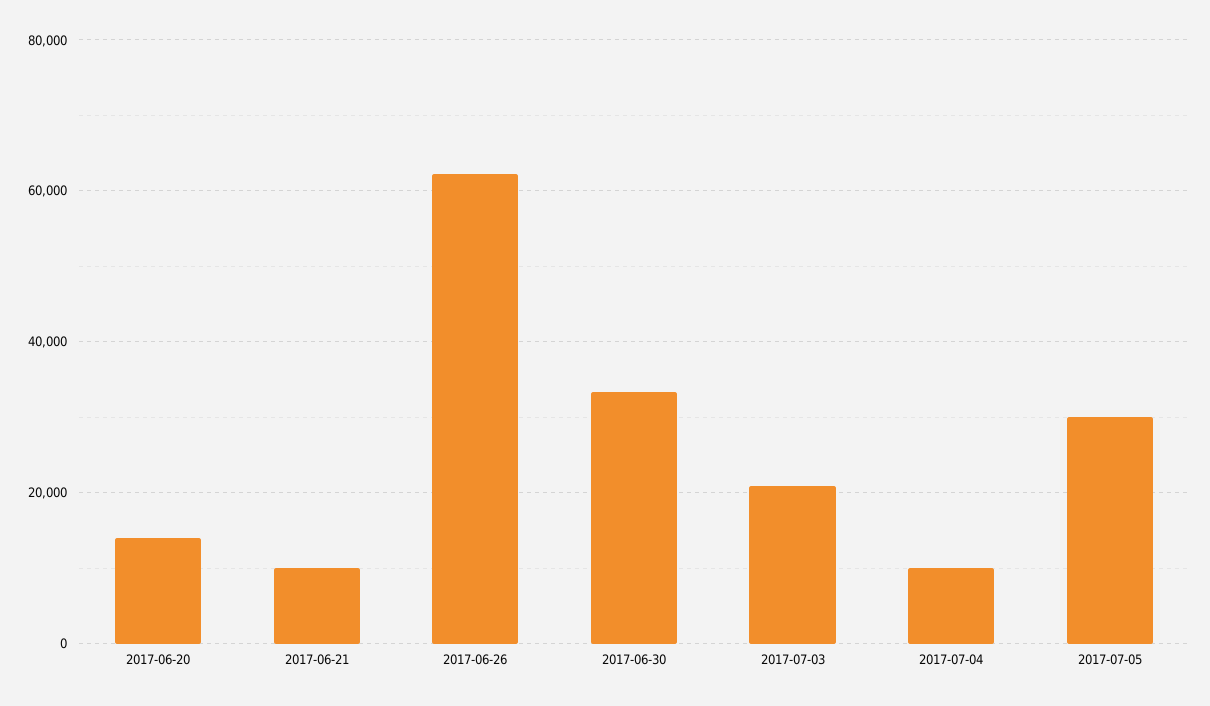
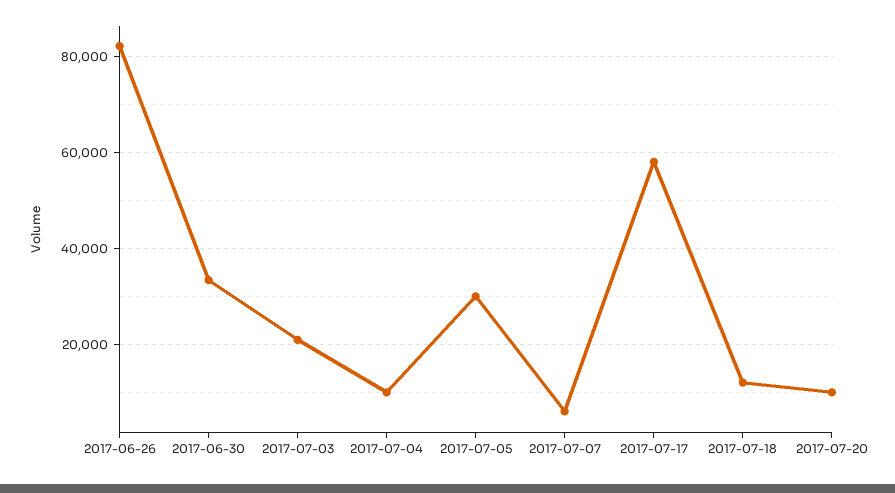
2017-06-20: 14000 -> none
2017-06-21: 10000 -> none
2017-06-26: 62000 -> 82000
2017-07-07: none -> 6000
2017-07-17: none -> 58000
2017-07-18: none -> 12000
2017-07-20: none -> 10000

